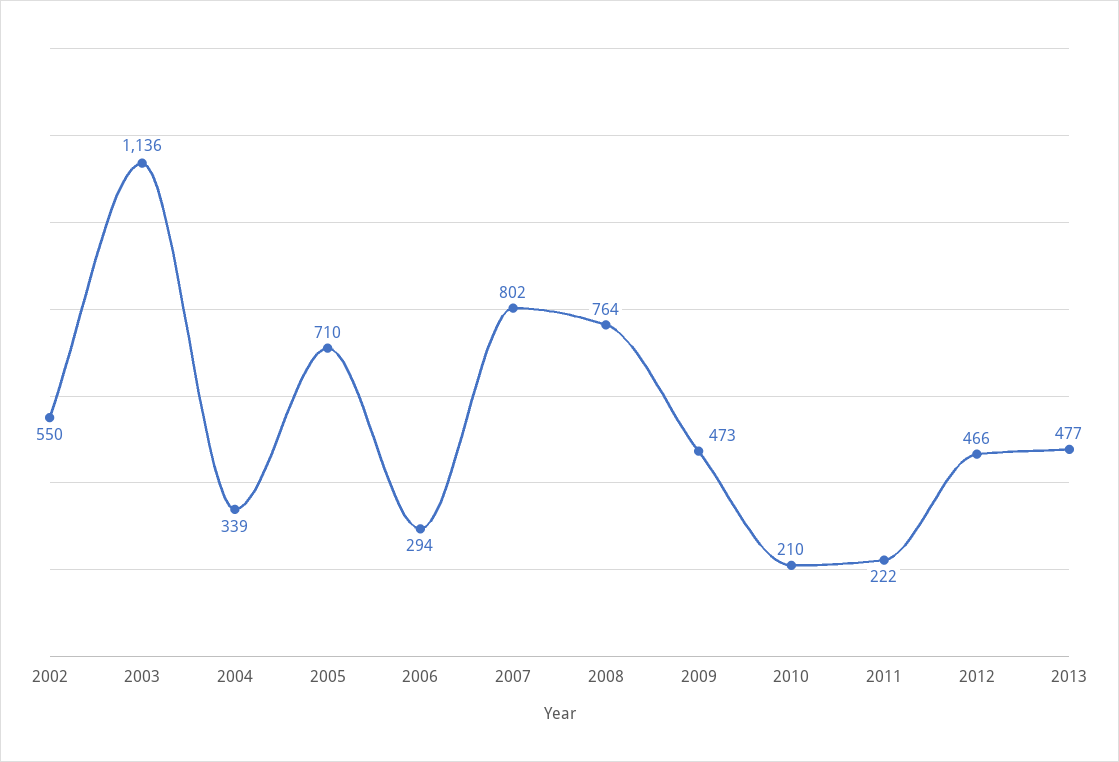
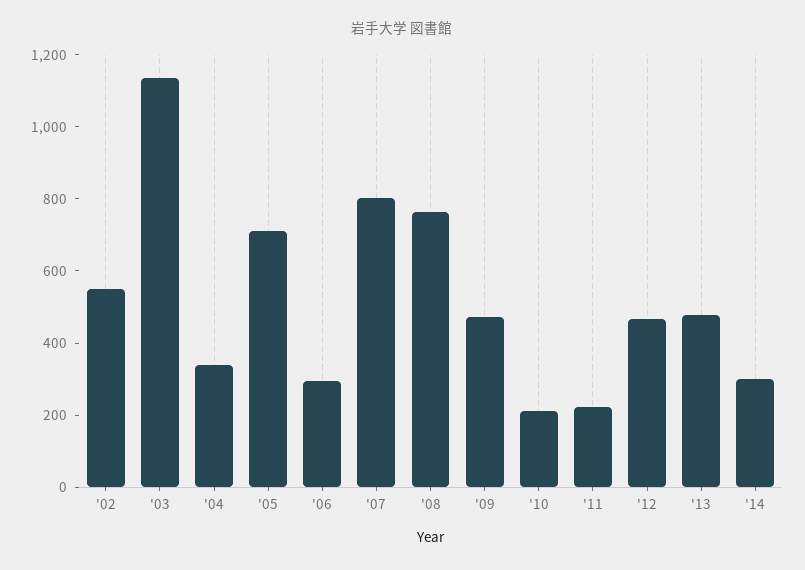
'14: none -> 300

